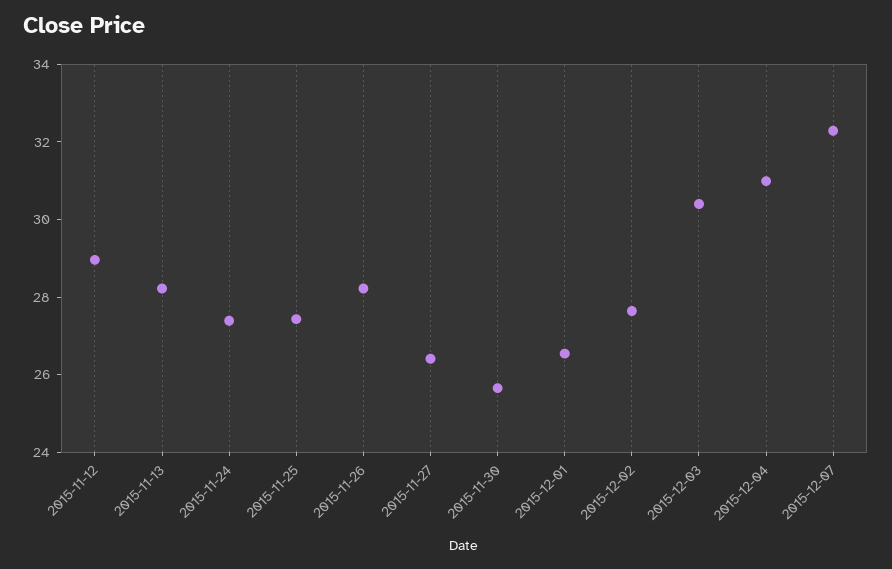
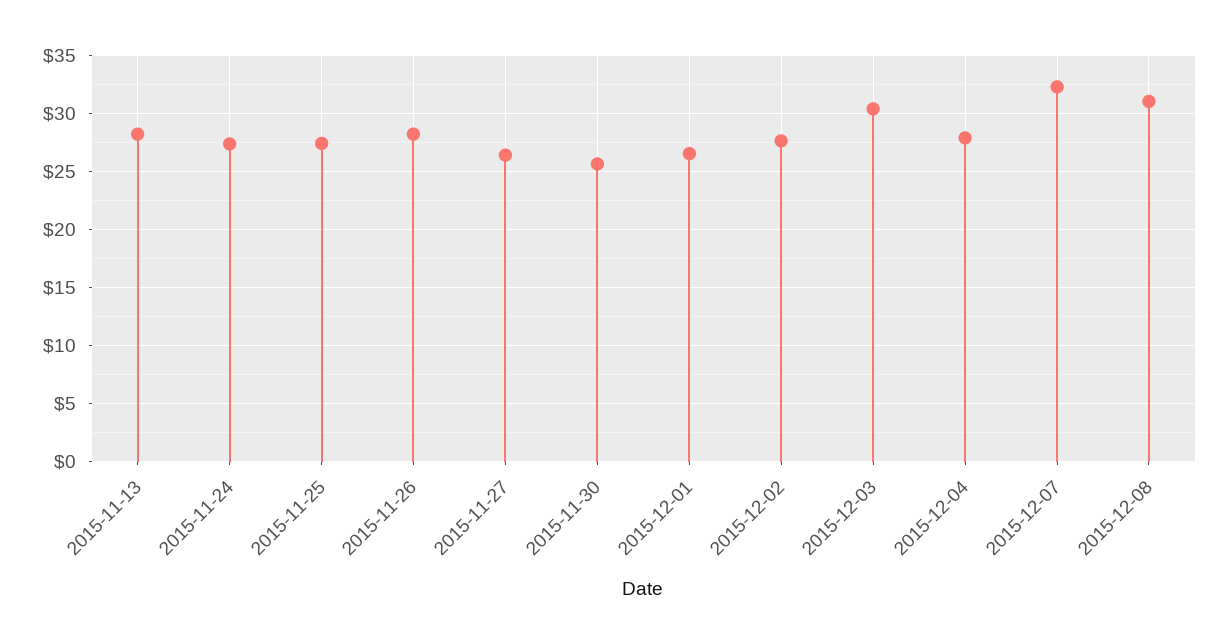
2015-11-12: 29 -> none
2015-12-04: 31 -> 28
2015-12-08: none -> 31

